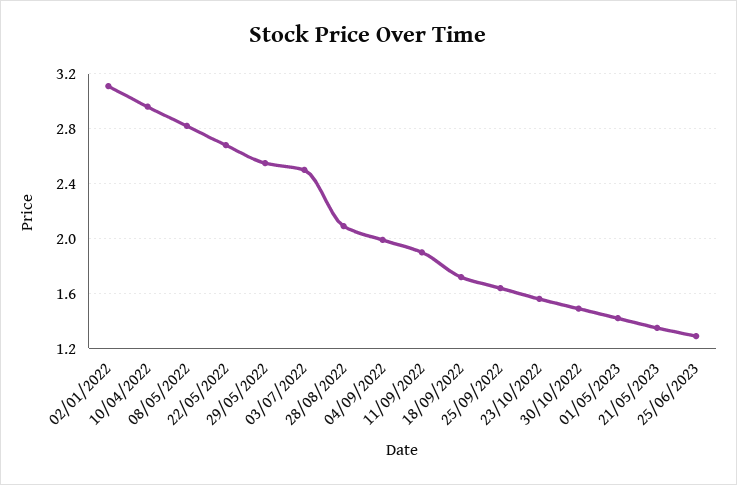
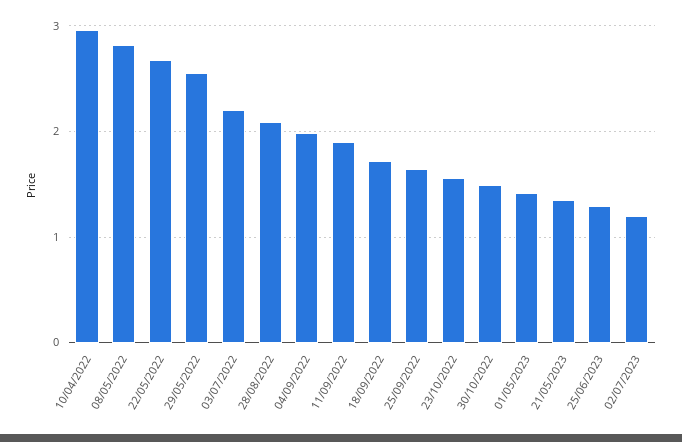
02/01/2022: 3.1 -> none
03/07/2022: 2.5 -> 2.2
02/07/2023: none -> 1.2

